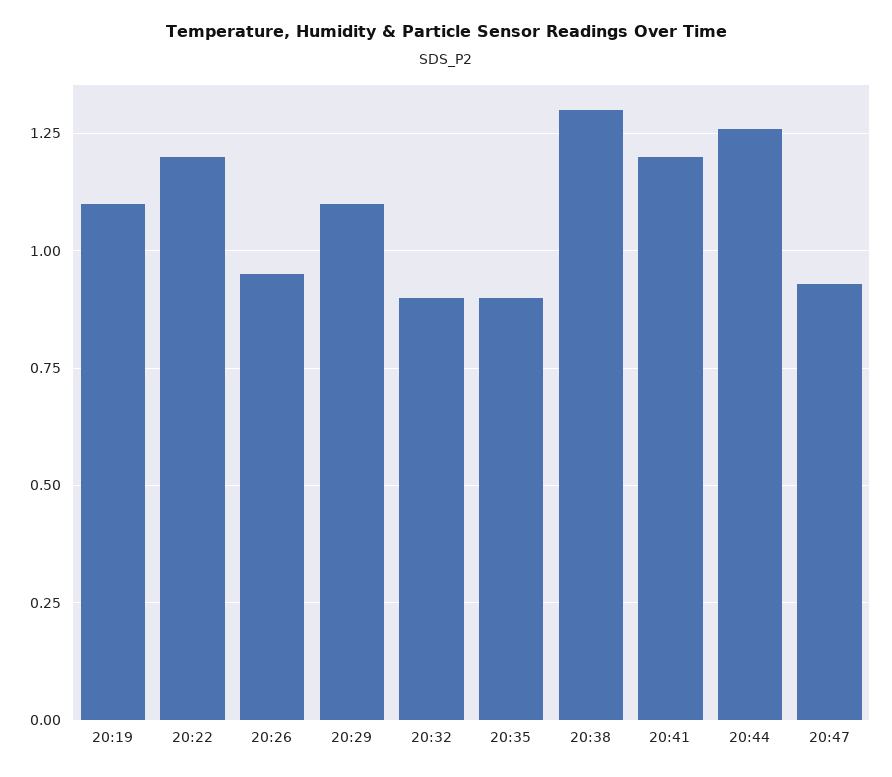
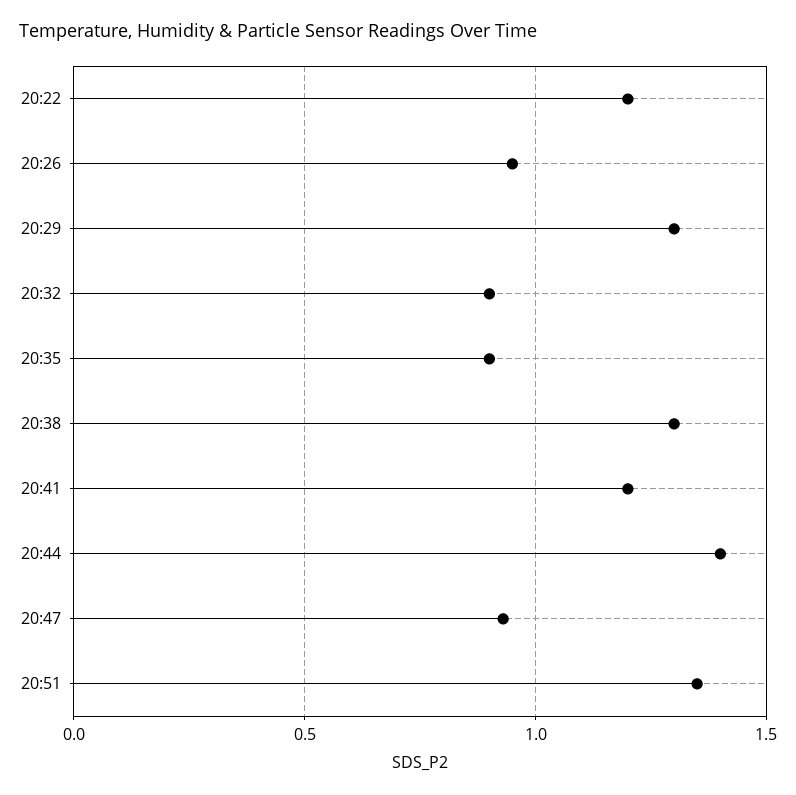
20:19: 1.1 -> none
20:29: 1.1 -> 1.3
20:44: 1.25 -> 1.4
20:51: none -> 1.35

